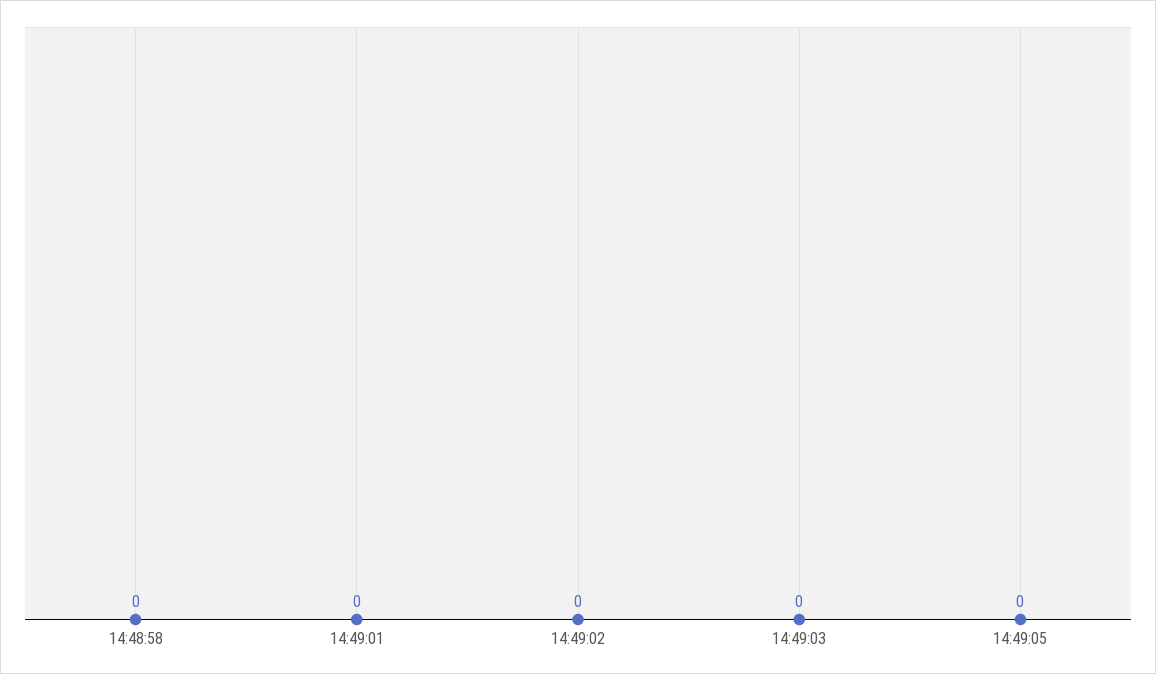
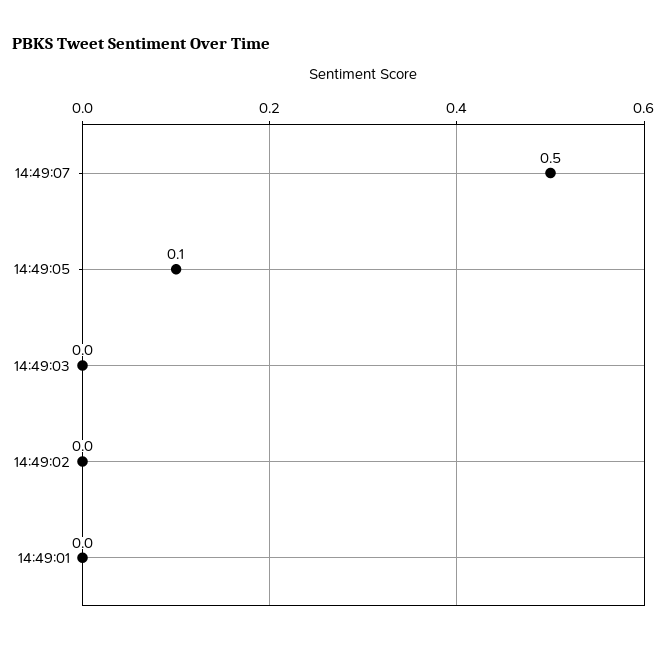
14:48:58: 0 -> none
14:49:05: 0 -> 0.1
14:49:07: none -> 0.5

